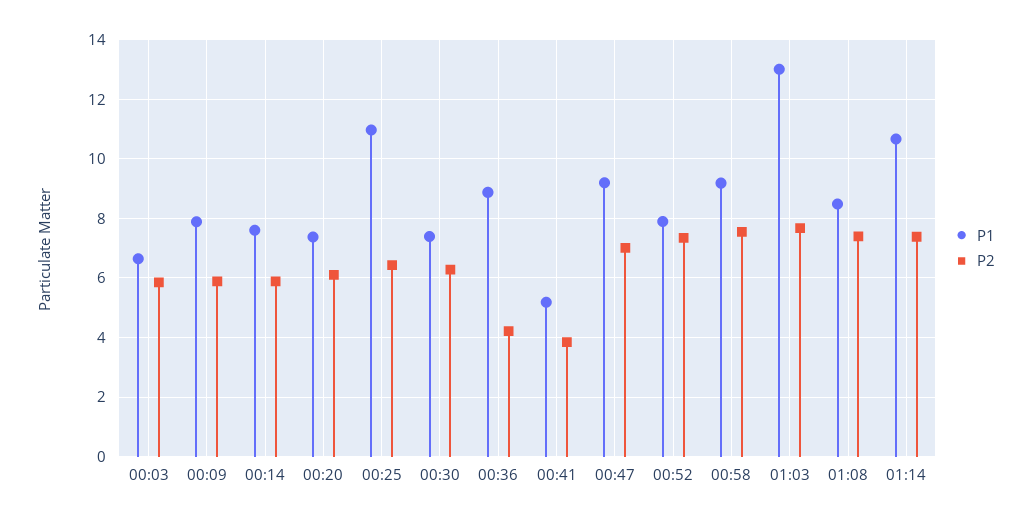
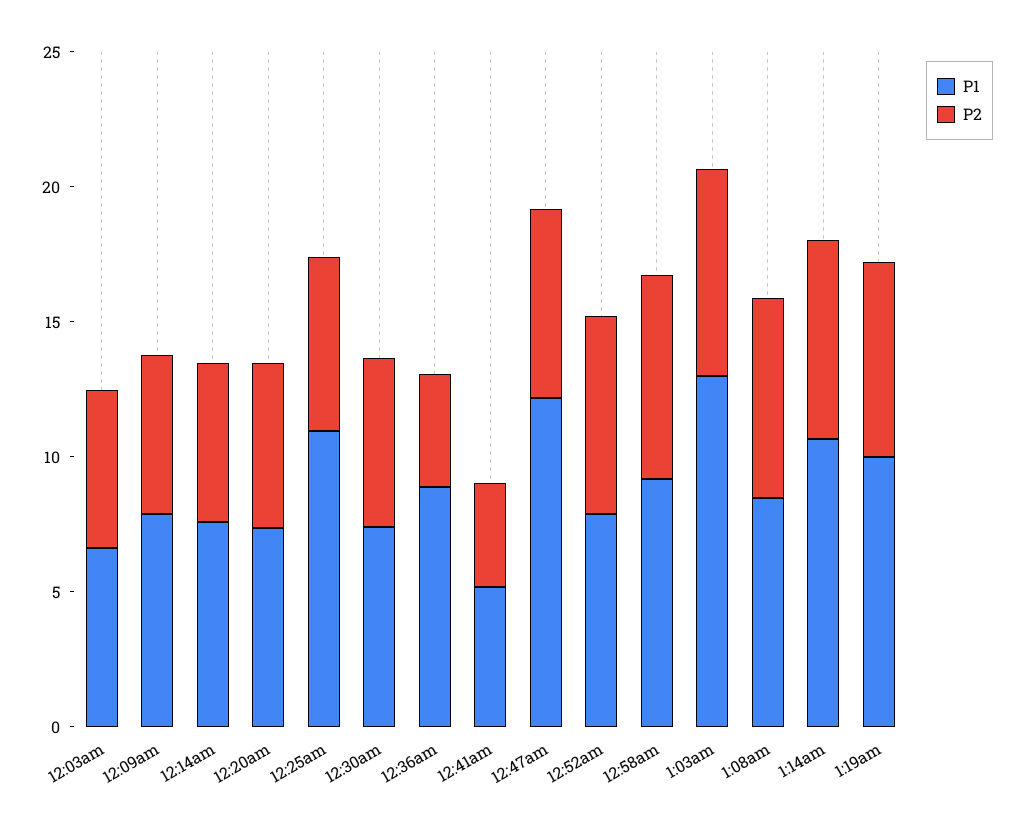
P1, 00:47: 9.25 -> 12
P1, 1:19am: none -> 10
P2, 1:19am: none -> 7

